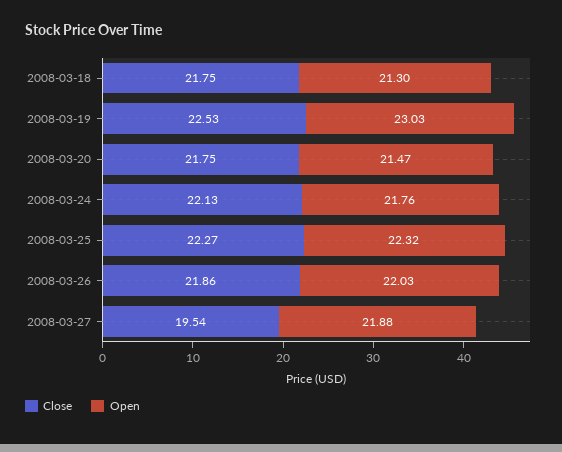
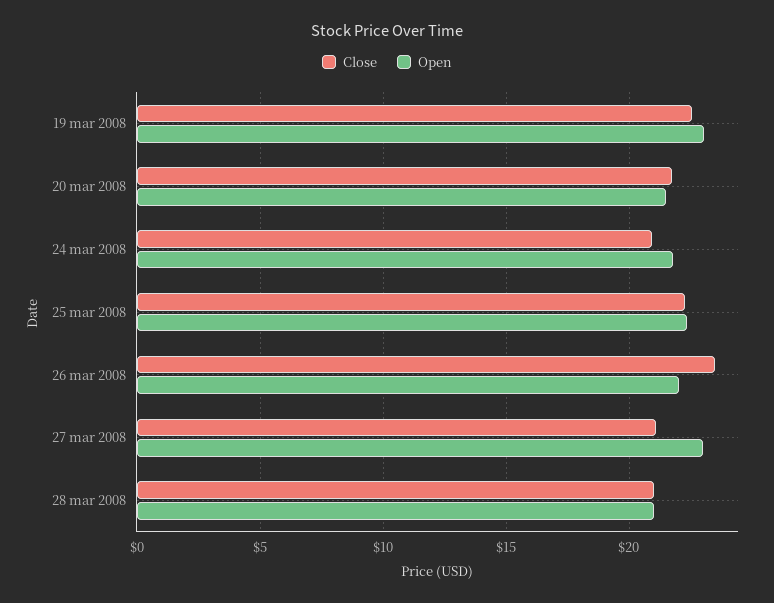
Close, 2008-03-18: 21.75 -> none
Open, 2008-03-18: 21.3 -> none
Close, 2008-03-24: 22.13 -> 21
Close, 2008-03-26: 21.86 -> 23.5
Close, 2008-03-27: 19.54 -> 21
Open, 2008-03-27: 21.88 -> 23
Close, 28 mar 2008: none -> 21
Open, 28 mar 2008: none -> 21

